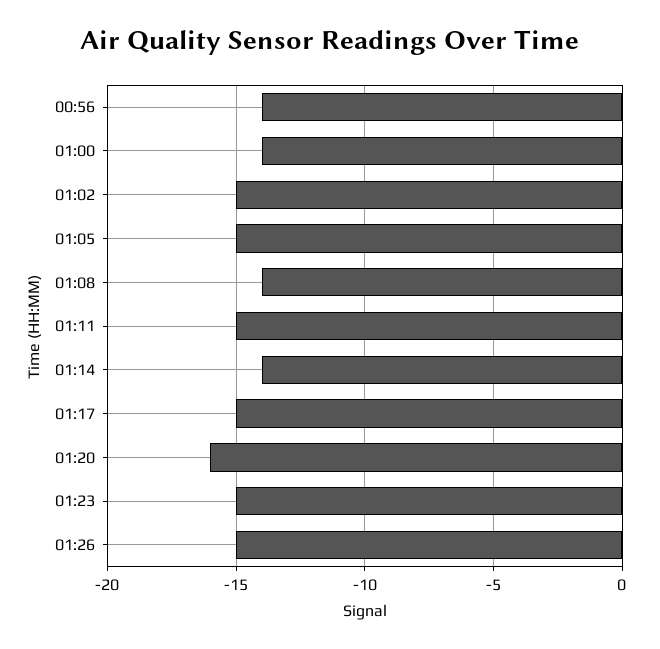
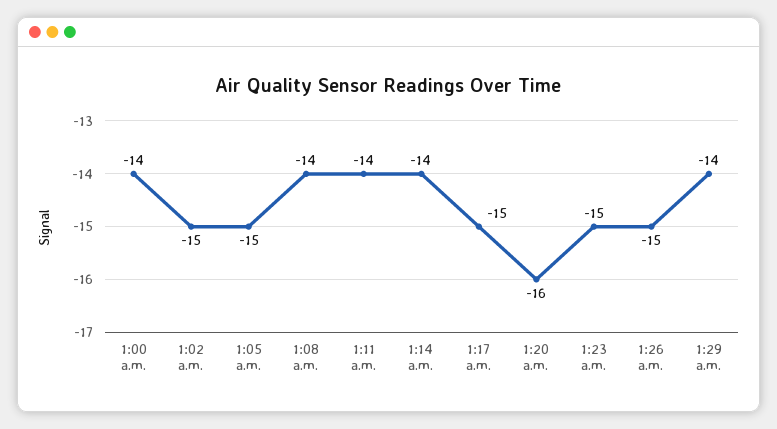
00:56: -14 -> none
01:11: -15 -> -14
1:29 a.m.: none -> -14

